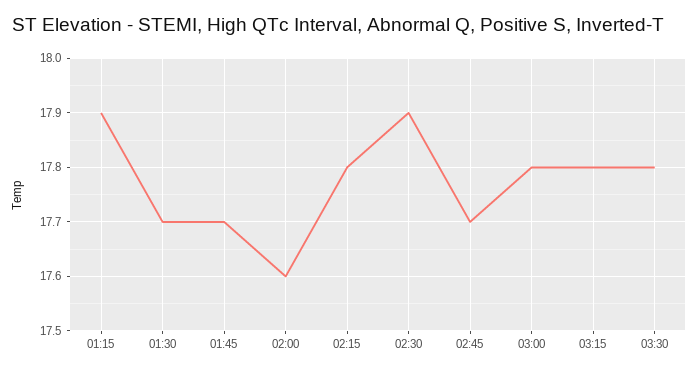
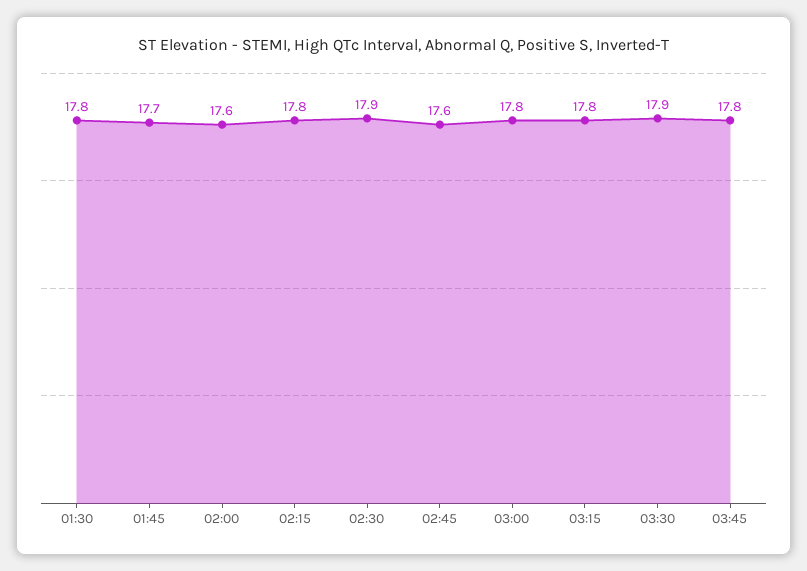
01:15: 17.9 -> none
01:30: 17.7 -> 17.8
02:45: 17.7 -> 17.6
03:30: 17.8 -> 17.9
03:45: none -> 17.8

